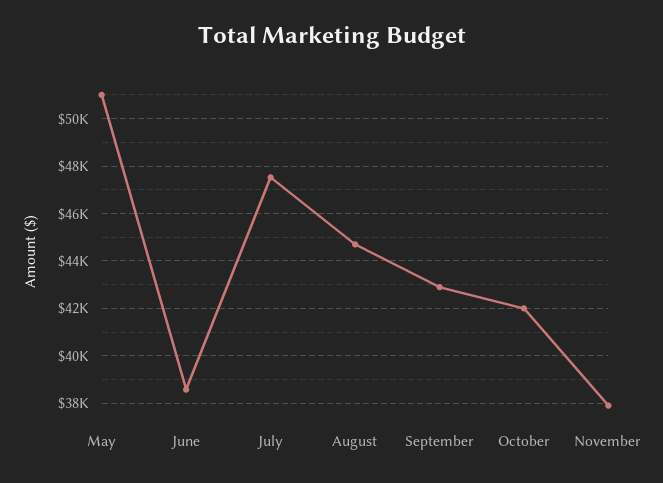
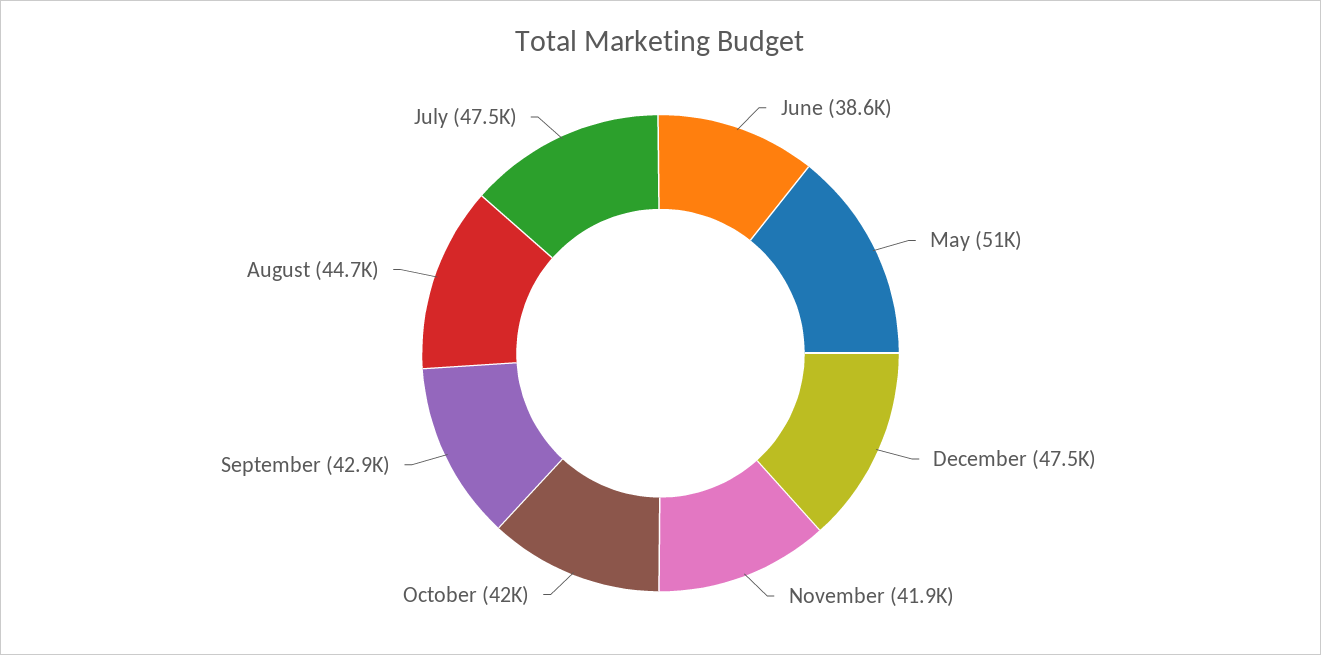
November: 38000 -> 41900
December: none -> 47500

